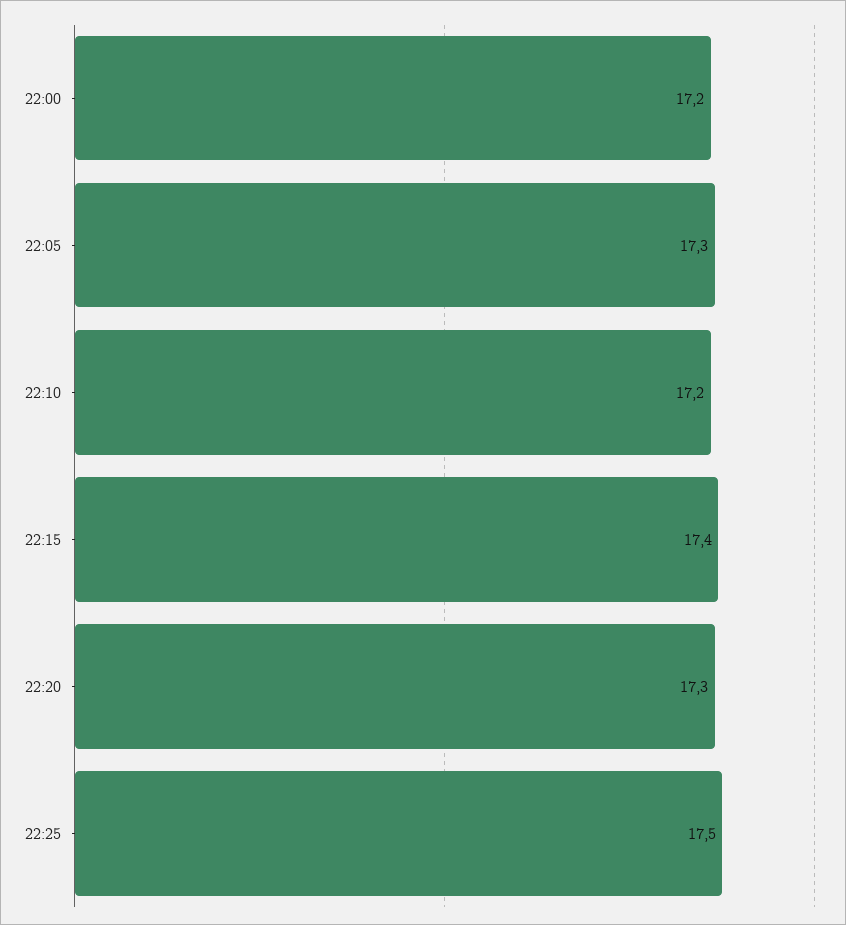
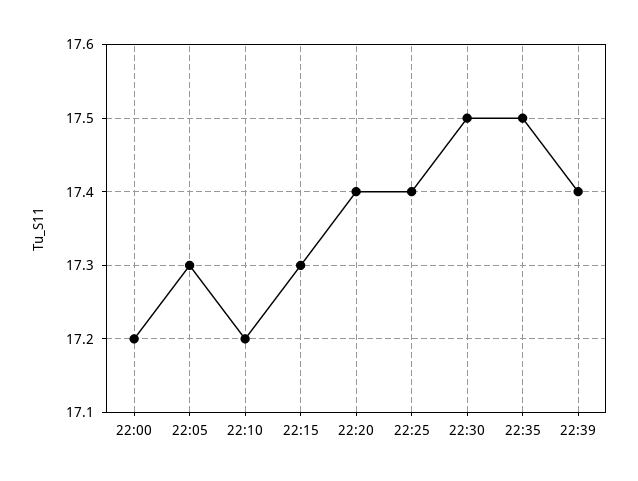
22:15: 17.4 -> 17.3
22:20: 17.3 -> 17.4
22:25: 17.5 -> 17.4
22:30: none -> 17.5
22:35: none -> 17.5
22:39: none -> 17.4

